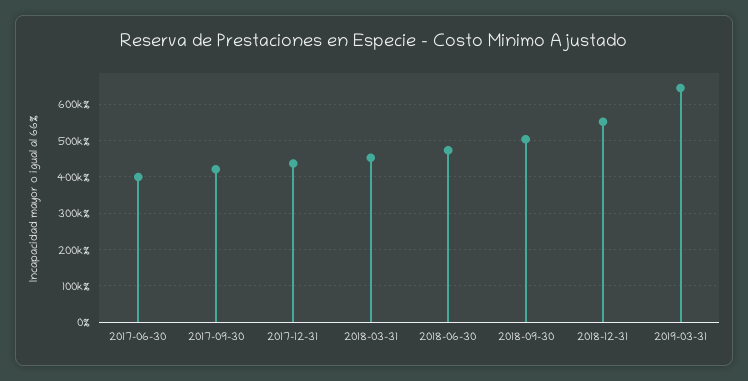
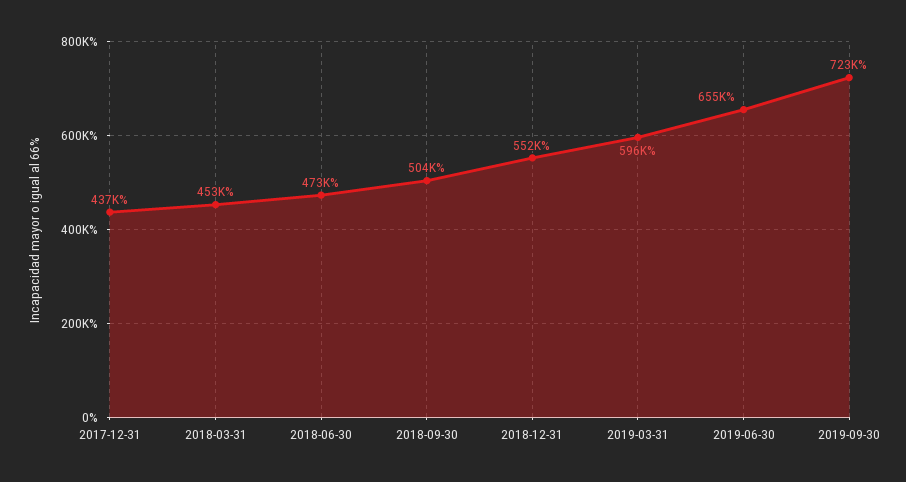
2017-06-30: 400000 -> none
2017-09-30: 420000 -> none
2019-03-31: 640000 -> 596000
2019-06-30: none -> 655000
2019-09-30: none -> 723000

